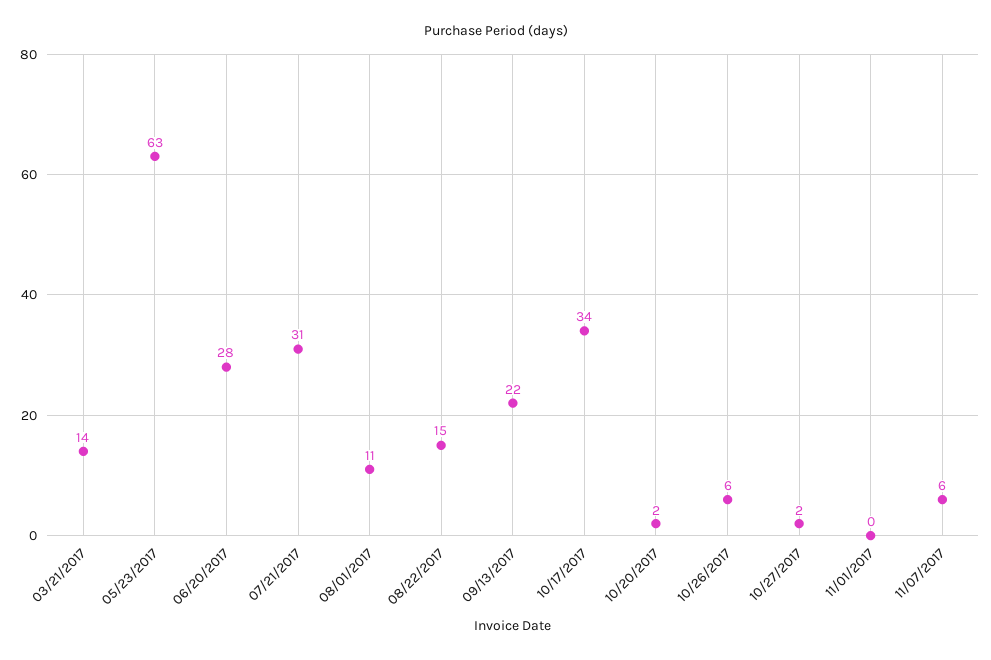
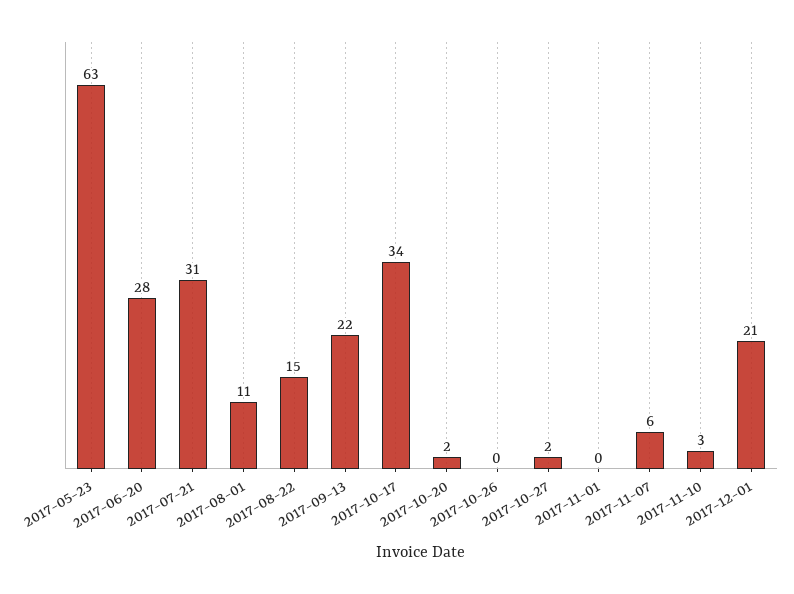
03/21/2017: 14 -> none
10/26/2017: 6 -> 0
2017-11-10: none -> 3
2017-12-01: none -> 21

